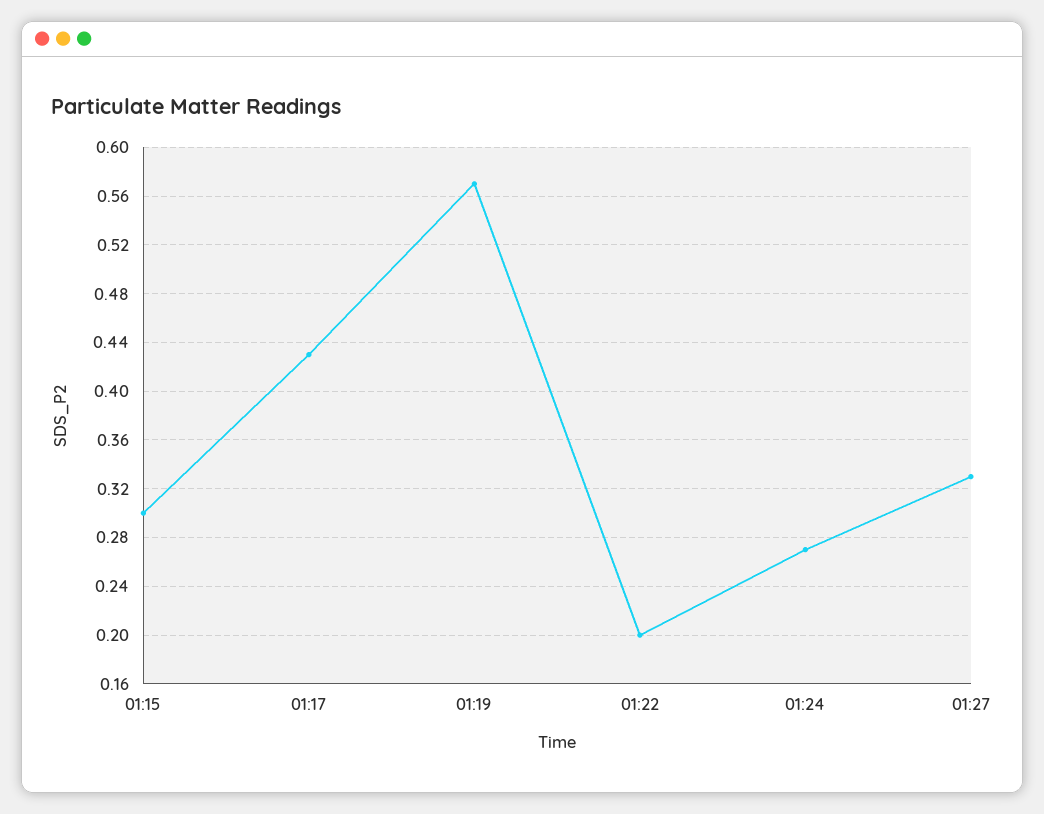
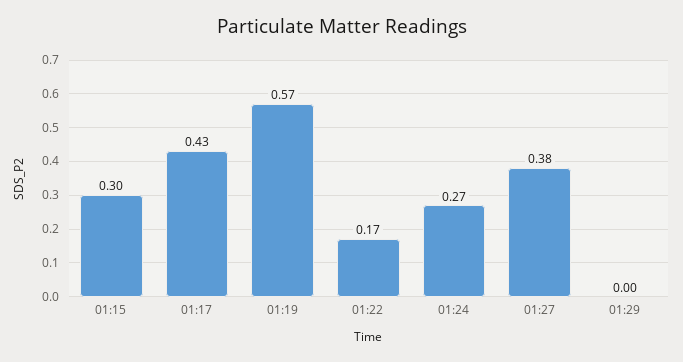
01:22: 0.2 -> 0.17
01:27: 0.33 -> 0.38
01:29: none -> 0

